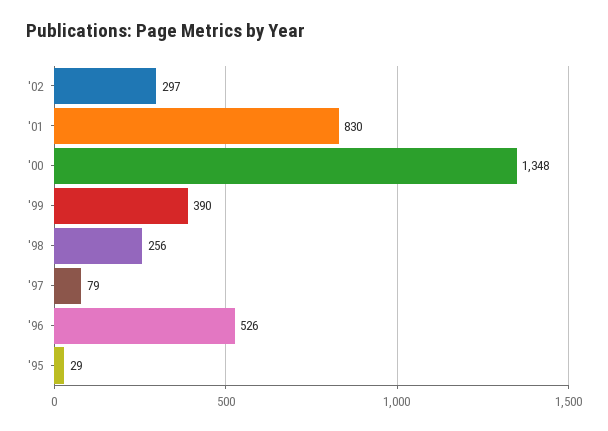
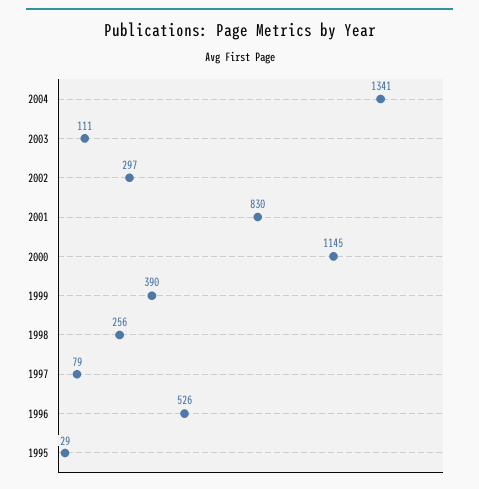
'00: 1348 -> 1145
2004: none -> 1341
2003: none -> 111

